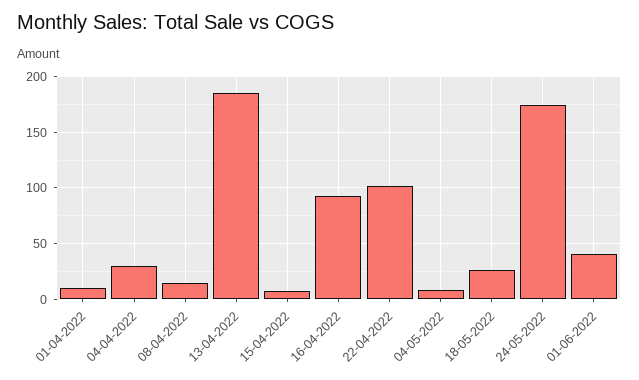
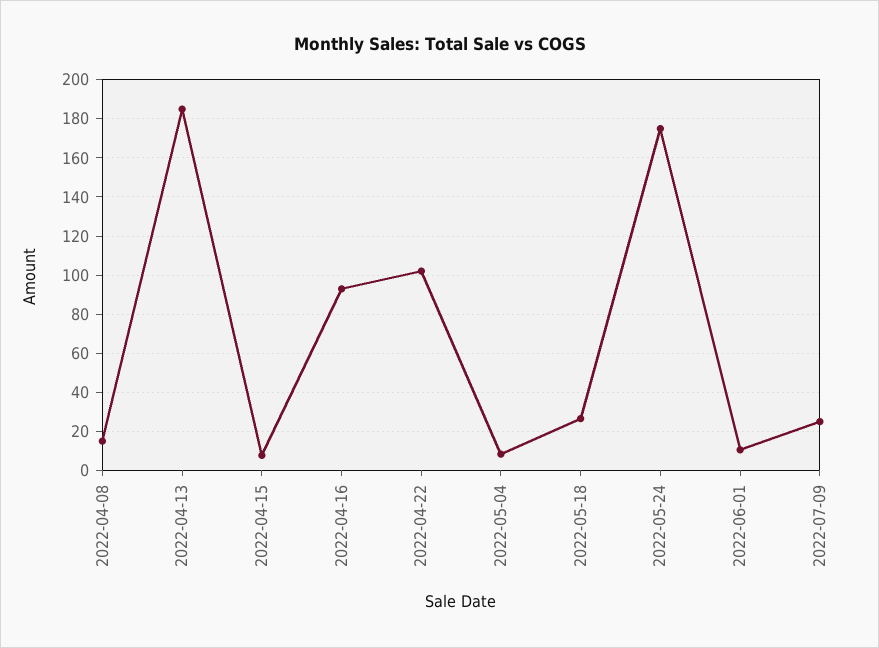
01-04-2022: 10 -> none
04-04-2022: 30 -> none
01-06-2022: 40 -> 10
2022-07-09: none -> 25

